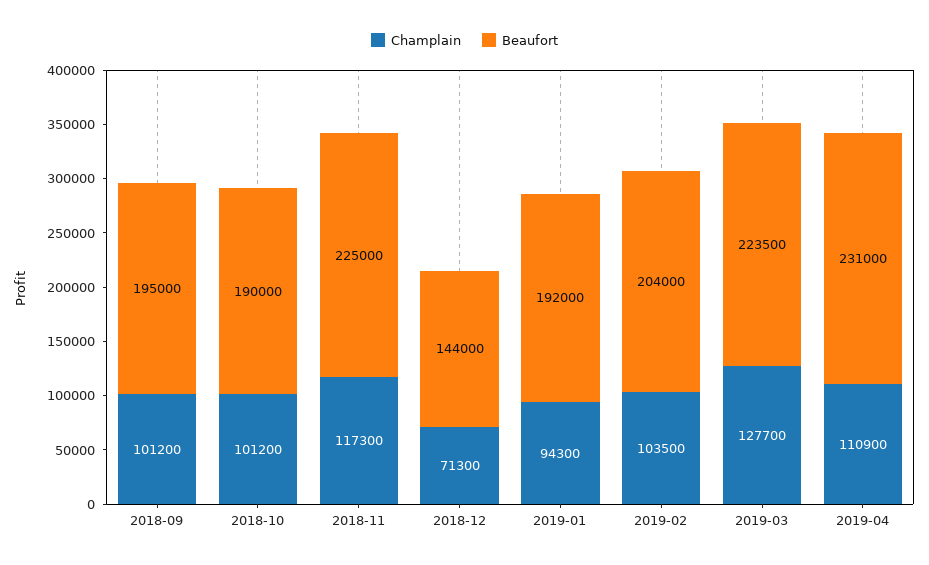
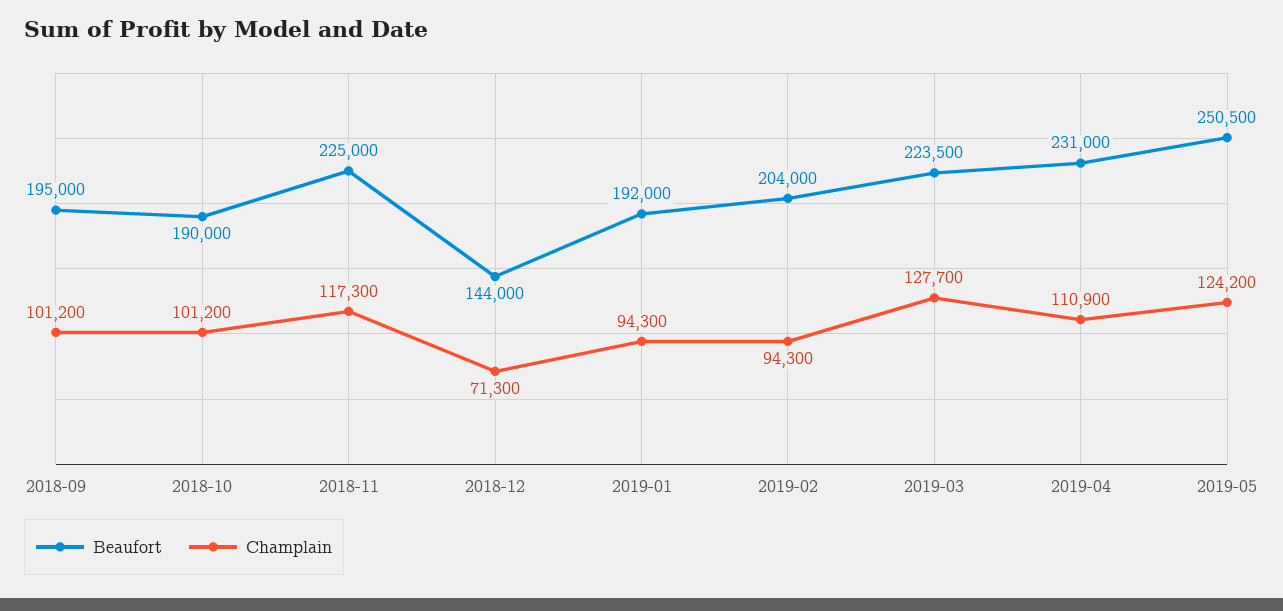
Champlain, 2019-02: 103500 -> 94300
Beaufort, 2019-05: none -> 250500
Champlain, 2019-05: none -> 124200

